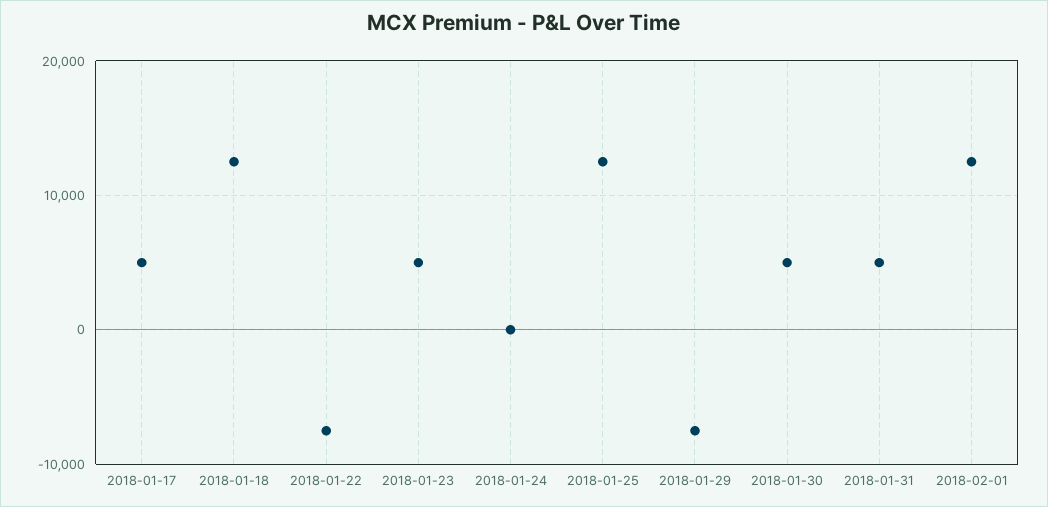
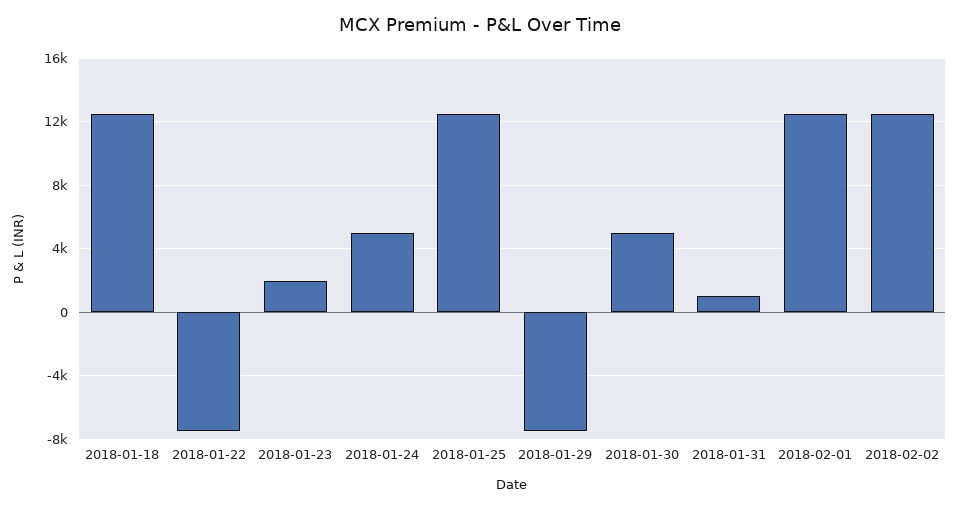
2018-01-17: 5000 -> none
2018-01-23: 5000 -> 2000
2018-01-24: 0 -> 5000
2018-01-31: 5000 -> 1000
2018-02-02: none -> 12500

